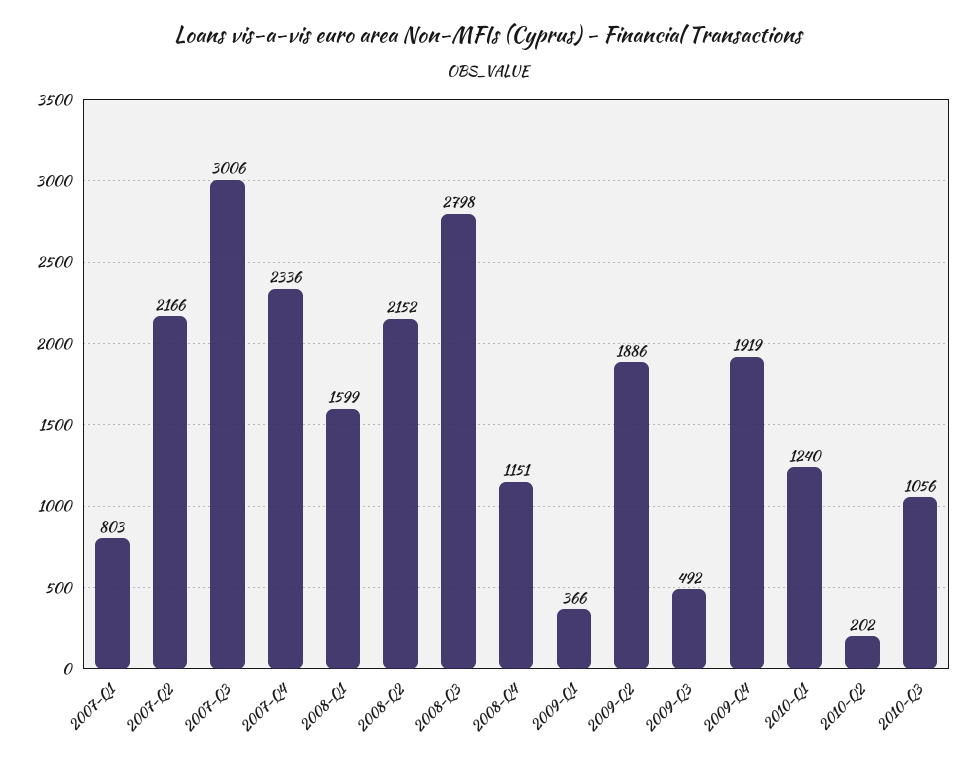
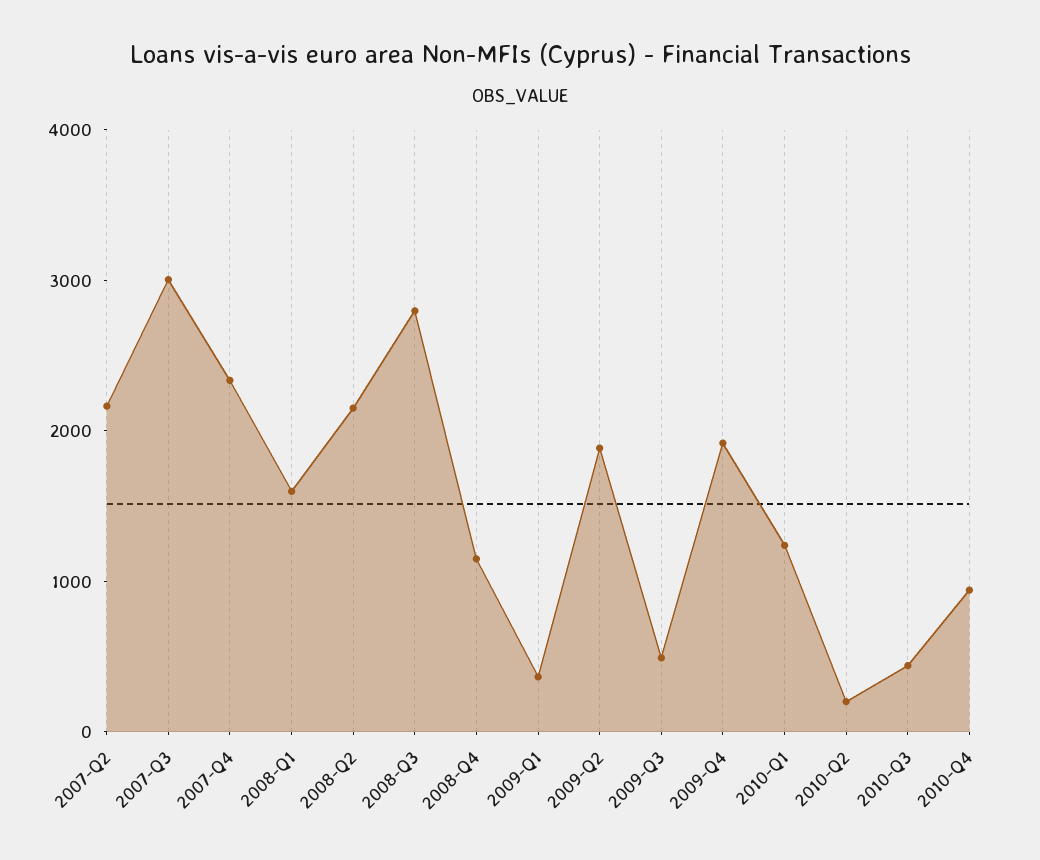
2007-Q1: 803 -> none
2010-Q3: 1056 -> 400
2010-Q4: none -> 1000

